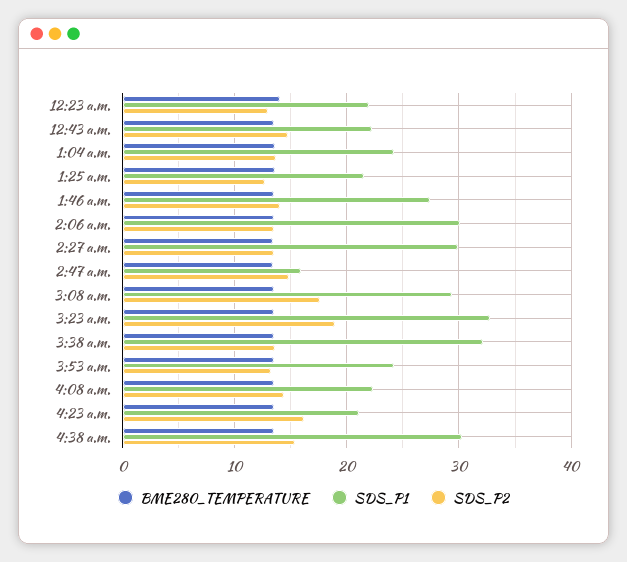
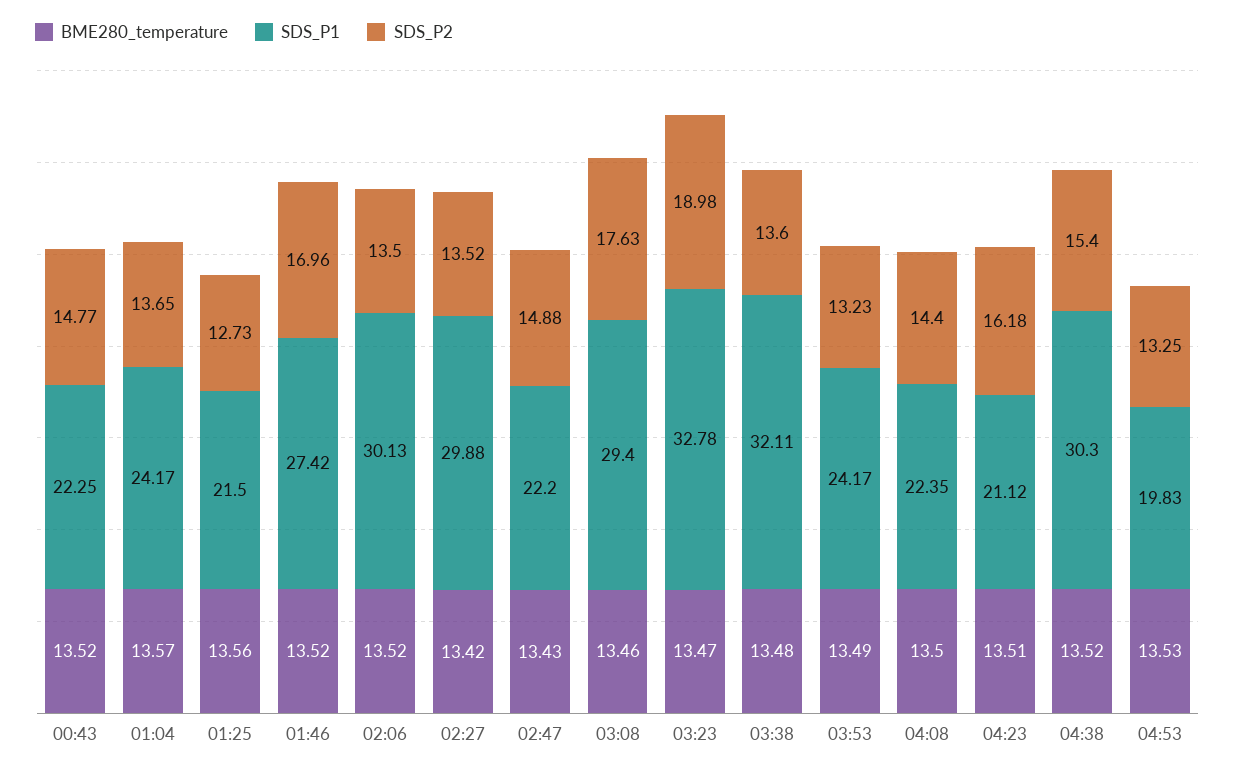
BME280_TEMPERATURE, 12:23 a.m.: 14 -> none
SDS_P1, 12:23 a.m.: 22 -> none
SDS_P2, 12:23 a.m.: 13 -> none
SDS_P2, 1:46 a.m.: 14 -> 16.96
SDS_P1, 2:47 a.m.: 16 -> 22.2
BME280_TEMPERATURE, 04:53: none -> 13.53
SDS_P1, 04:53: none -> 19.83
SDS_P2, 04:53: none -> 13.25

